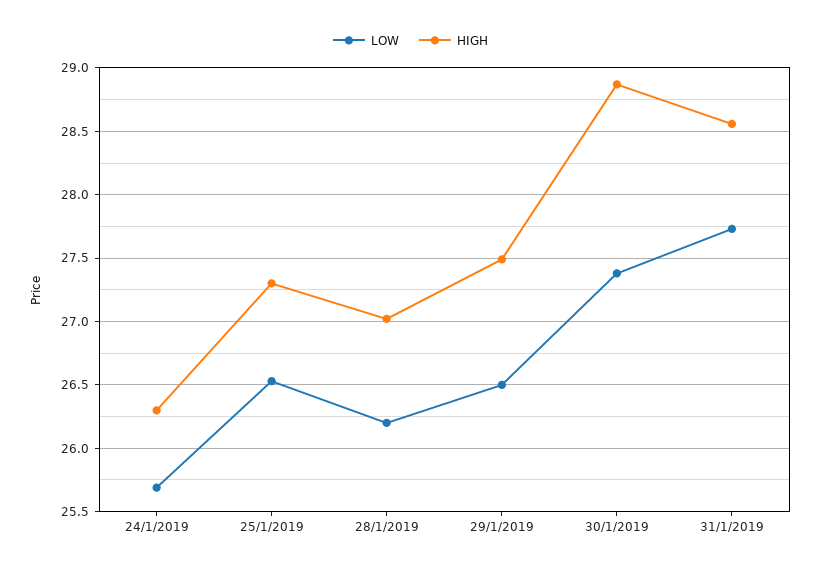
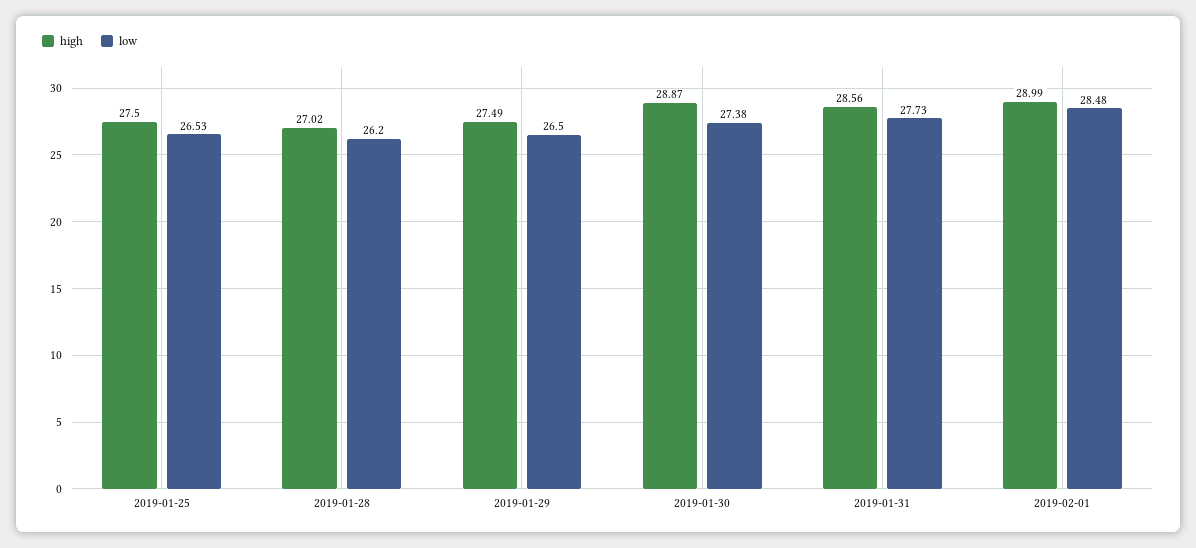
LOW, 24/1/2019: 25.7 -> none
HIGH, 24/1/2019: 26.3 -> none
HIGH, 25/1/2019: 27.3 -> 27.5
HIGH, 2019-02-01: none -> 28.99
LOW, 2019-02-01: none -> 28.48

